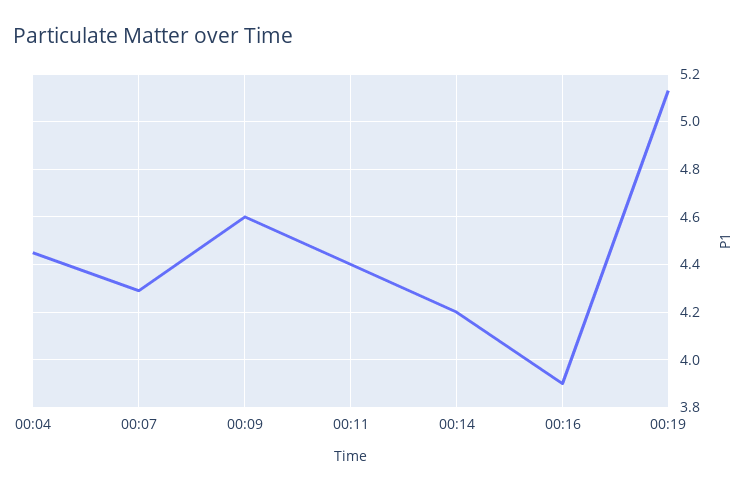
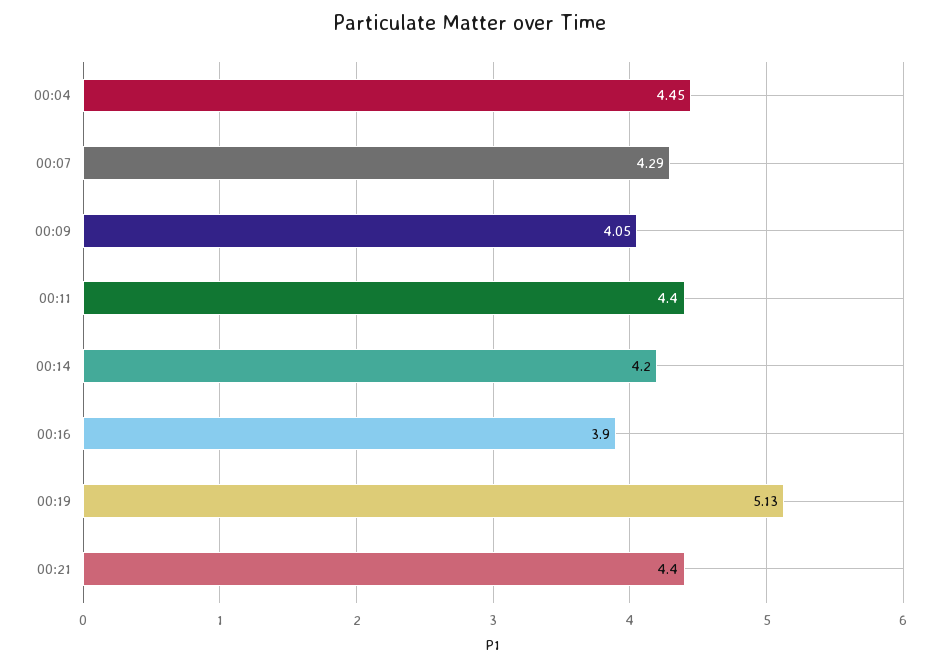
00:09: 4.6 -> 4.05
00:21: none -> 4.4

